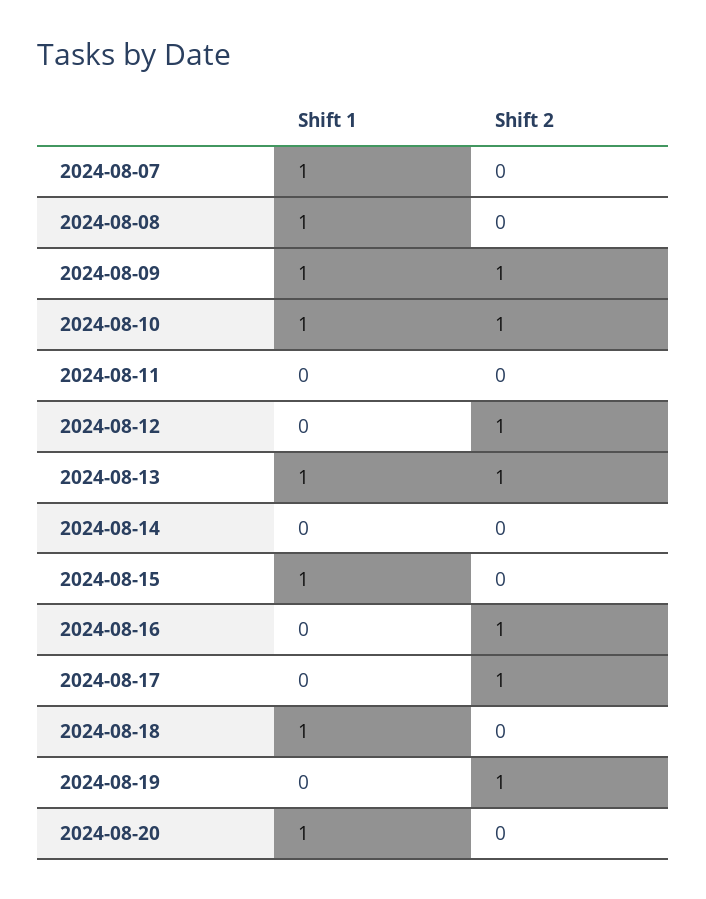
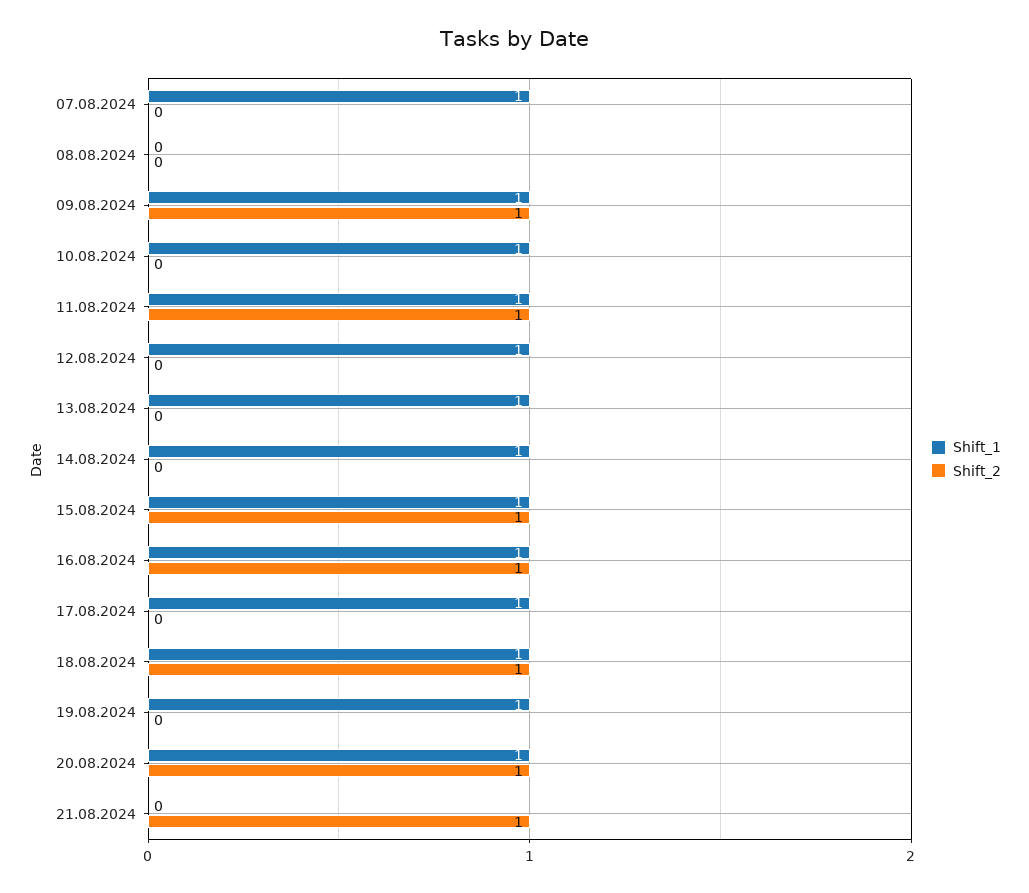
Shift 1, 2024-08-08: 1 -> 0
Shift 2, 2024-08-10: 1 -> 0
Shift 1, 2024-08-11: 0 -> 1
Shift 2, 2024-08-11: 0 -> 1
Shift 1, 2024-08-12: 0 -> 1
Shift 2, 2024-08-12: 1 -> 0
Shift 2, 2024-08-13: 1 -> 0
Shift 1, 2024-08-14: 0 -> 1
Shift 2, 2024-08-15: 0 -> 1
Shift 1, 2024-08-16: 0 -> 1
Shift 1, 2024-08-17: 0 -> 1
Shift 2, 2024-08-17: 1 -> 0
Shift 2, 2024-08-18: 0 -> 1
Shift 1, 2024-08-19: 0 -> 1
Shift 2, 2024-08-19: 1 -> 0
Shift 2, 2024-08-20: 0 -> 1
Shift 1, 21.08.2024: none -> 0
Shift 2, 21.08.2024: none -> 1

